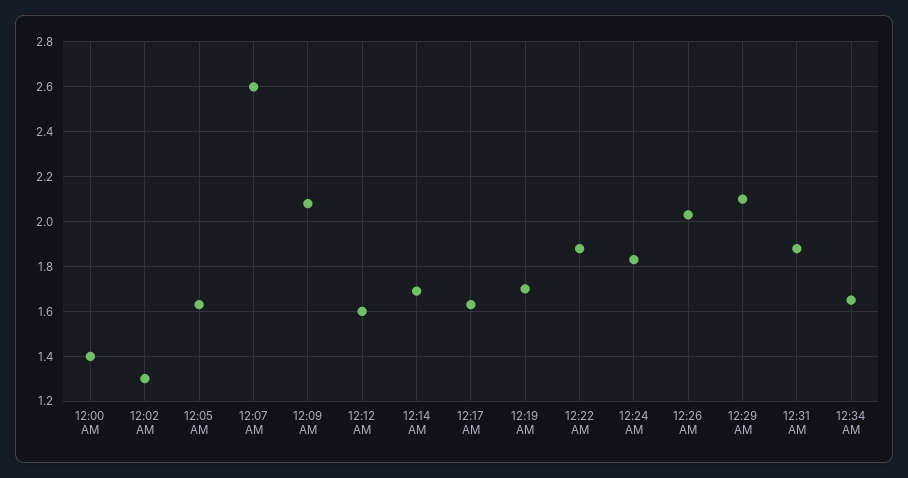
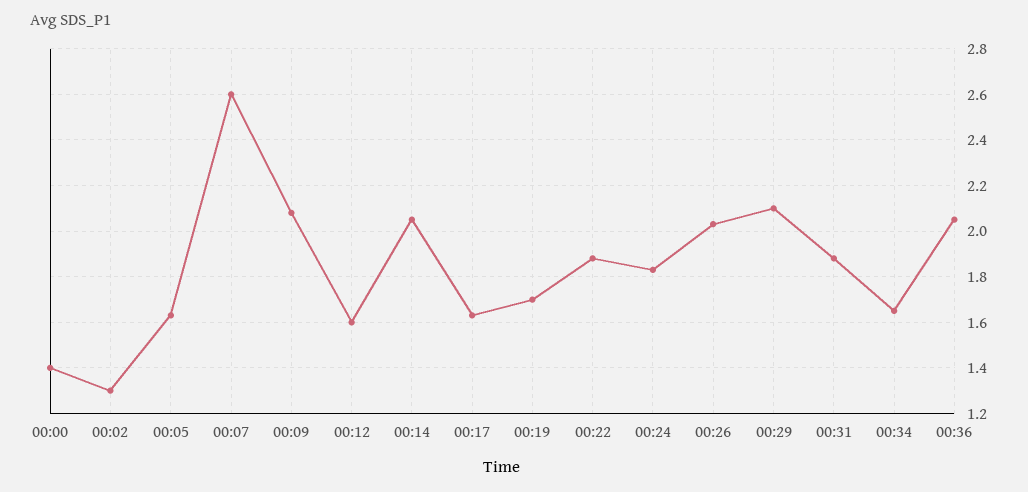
12:14 AM: 1.7 -> 2.05
00:36: none -> 2.05

